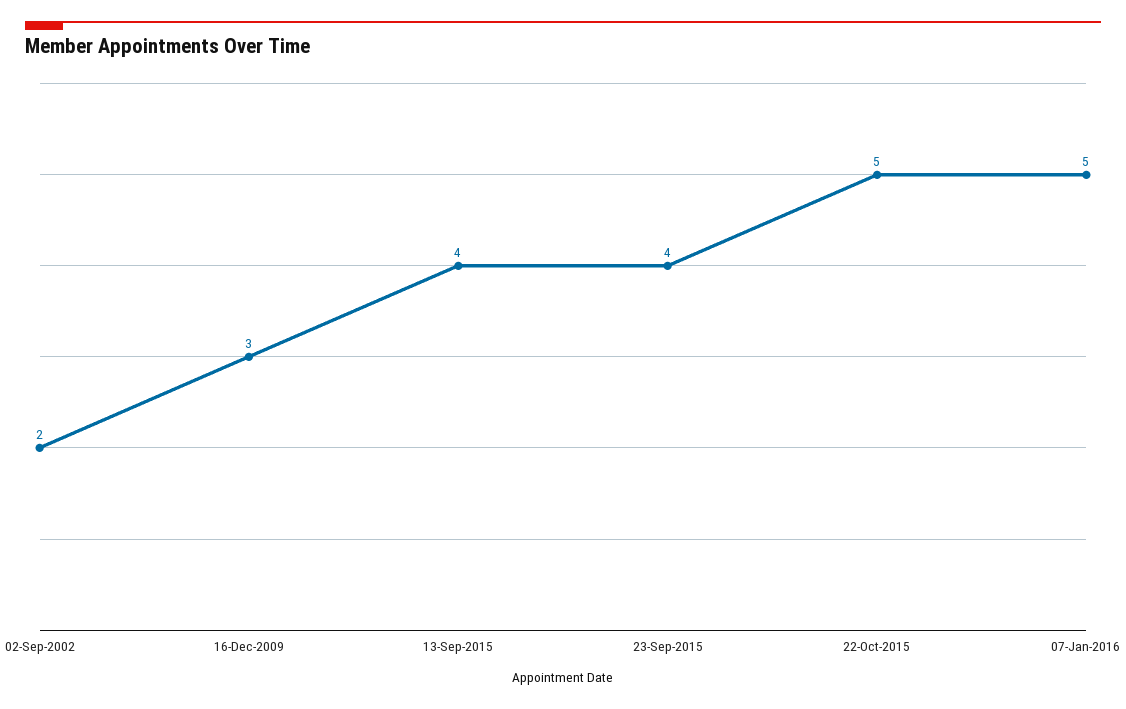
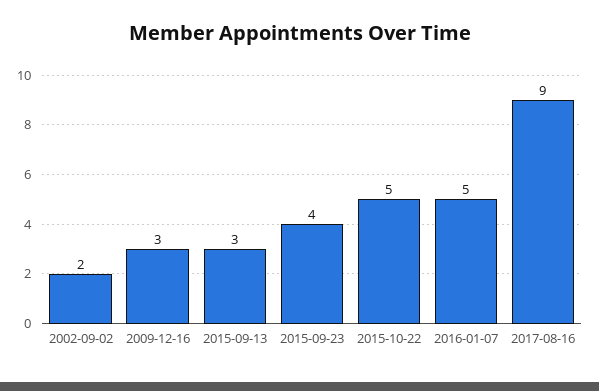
13-Sep-2015: 4 -> 3
2017-08-16: none -> 9

